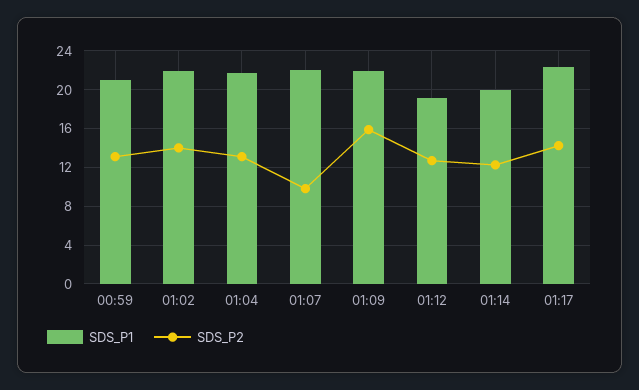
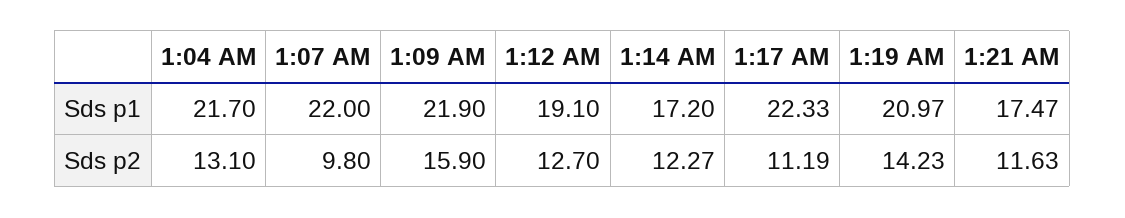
SDS_P1, 00:59: 21 -> none
SDS_P2, 00:59: 13 -> none
SDS_P1, 01:02: 22 -> none
SDS_P2, 01:02: 14 -> none
SDS_P1, 01:14: 20 -> 17.2
SDS_P2, 01:17: 14 -> 11.19
SDS_P1, 1:19 AM: none -> 20.97
SDS_P1, 1:21 AM: none -> 17.47
SDS_P2, 1:19 AM: none -> 14.23
SDS_P2, 1:21 AM: none -> 11.63

